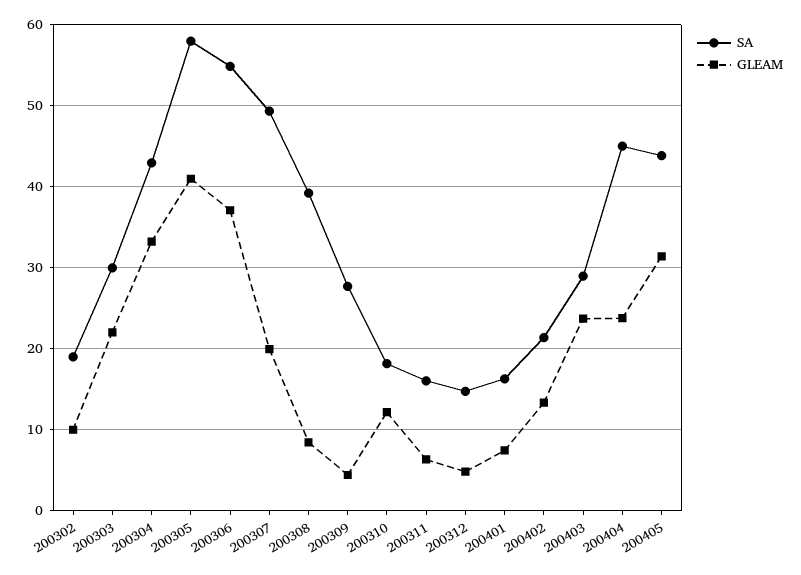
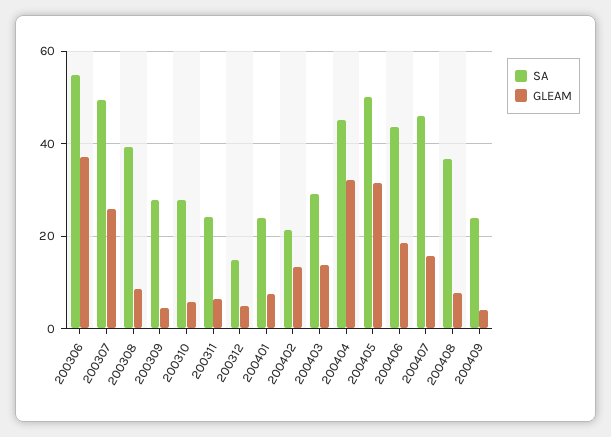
SA, 200302: 19 -> none
GLEAM, 200302: 10 -> none
SA, 200303: 30 -> none
GLEAM, 200303: 22 -> none
SA, 200304: 43 -> none
GLEAM, 200304: 33 -> none
SA, 200305: 58 -> none
GLEAM, 200305: 41 -> none
GLEAM, 200307: 20 -> 26
SA, 200310: 18 -> 28
GLEAM, 200310: 12 -> 6
SA, 200311: 16 -> 24
SA, 200401: 16 -> 24
GLEAM, 200403: 24 -> 14
GLEAM, 200404: 24 -> 32
SA, 200405: 44 -> 50
SA, 200406: none -> 44
GLEAM, 200406: none -> 18
SA, 200407: none -> 46
GLEAM, 200407: none -> 16
SA, 200408: none -> 36
GLEAM, 200408: none -> 8
SA, 200409: none -> 24
GLEAM, 200409: none -> 4

